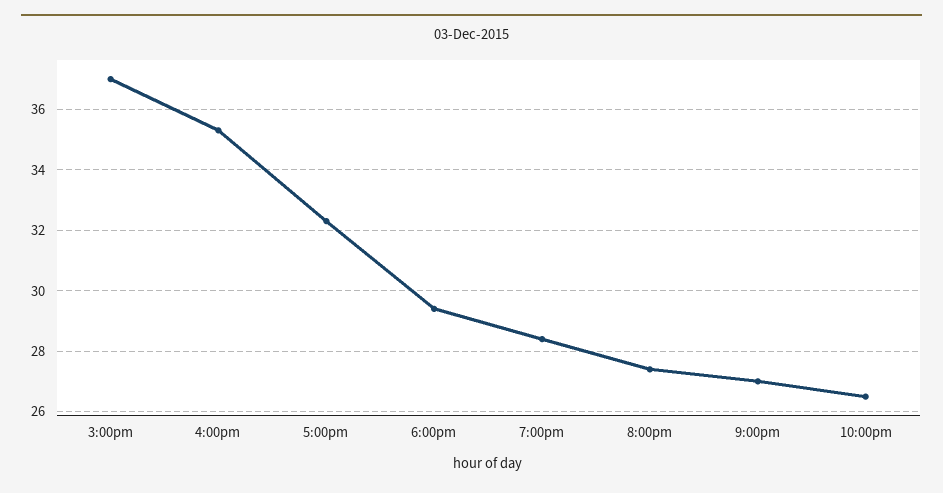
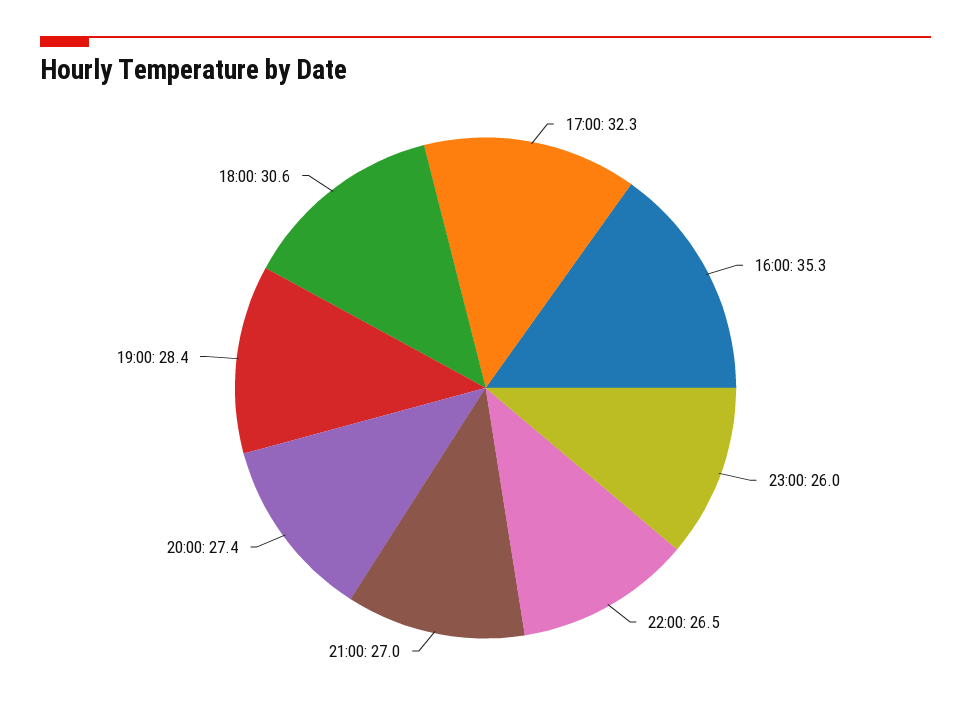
3:00pm: 37 -> none
6:00pm: 29.5 -> 30.6
23:00: none -> 26

